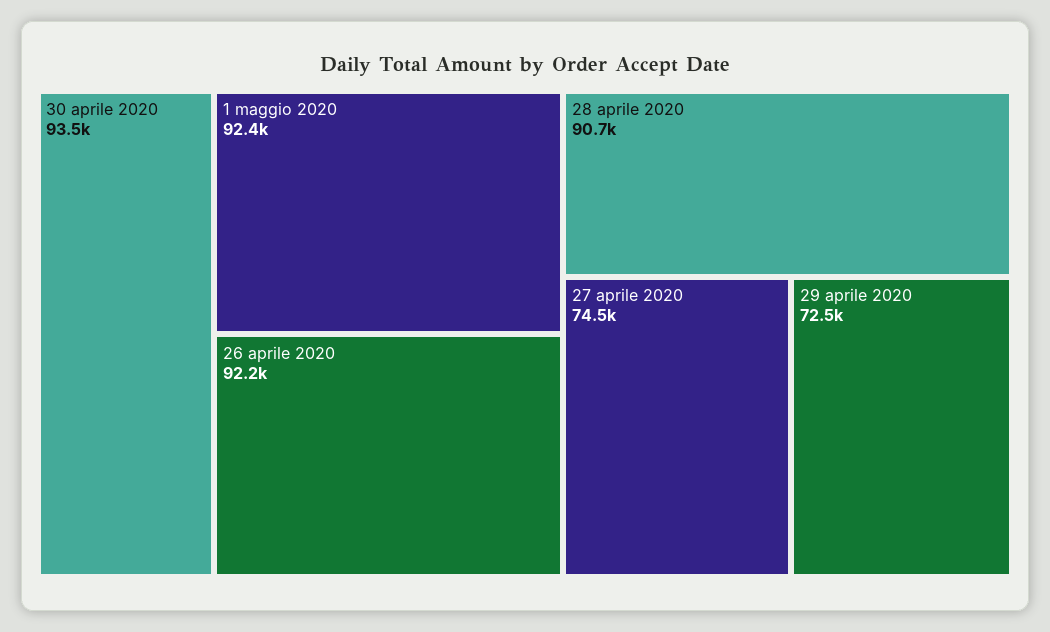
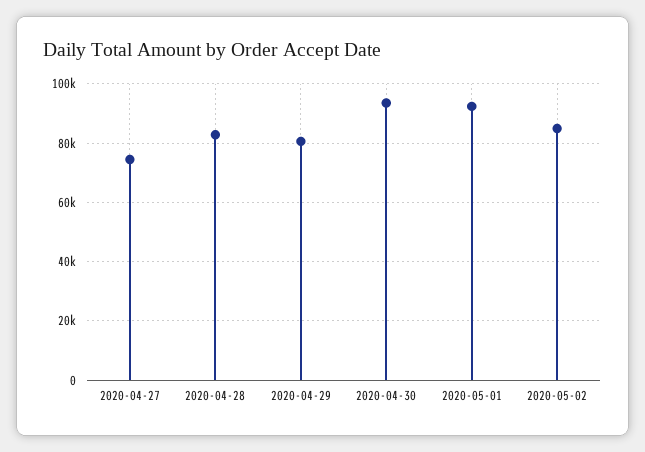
26 aprile 2020: 92200 -> none
28 aprile 2020: 90700 -> 82500
29 aprile 2020: 72500 -> 80000
2020-05-02: none -> 85000

